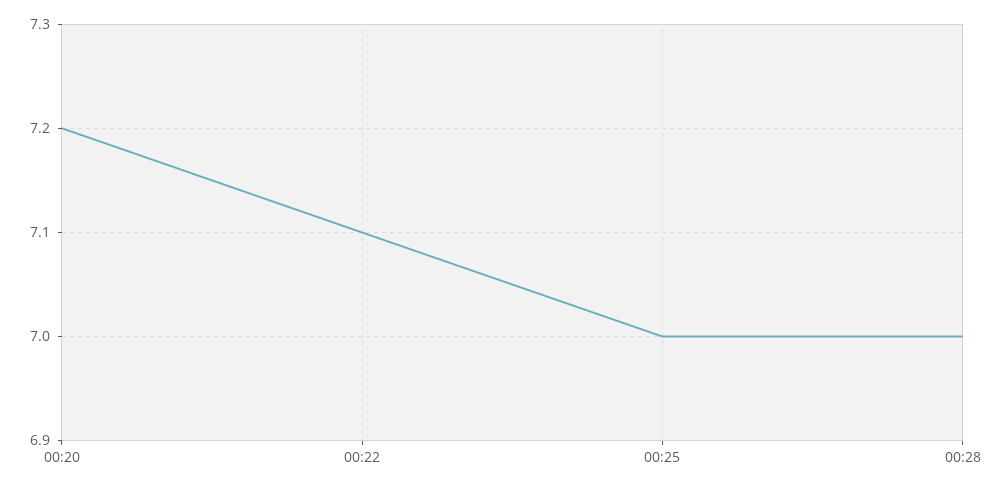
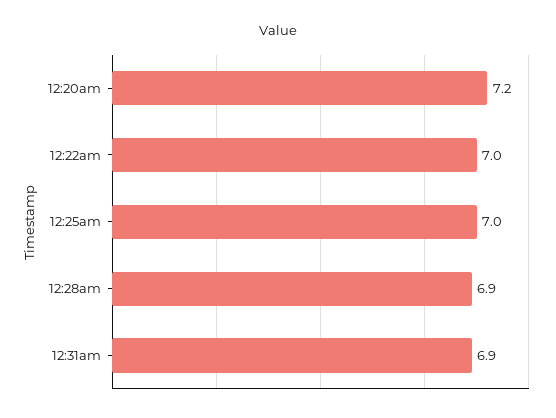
00:22: 7.1 -> 7
00:28: 7 -> 6.9
12:31am: none -> 6.9

